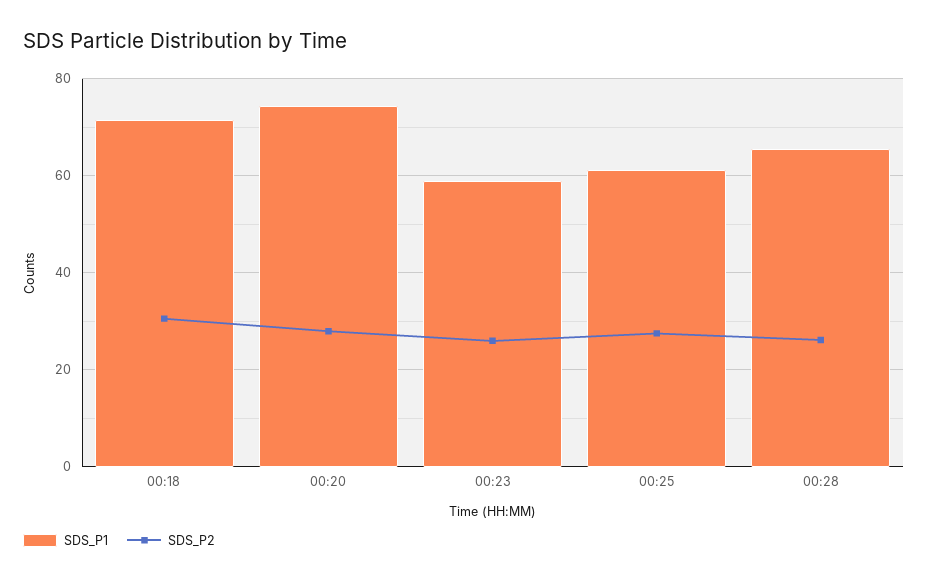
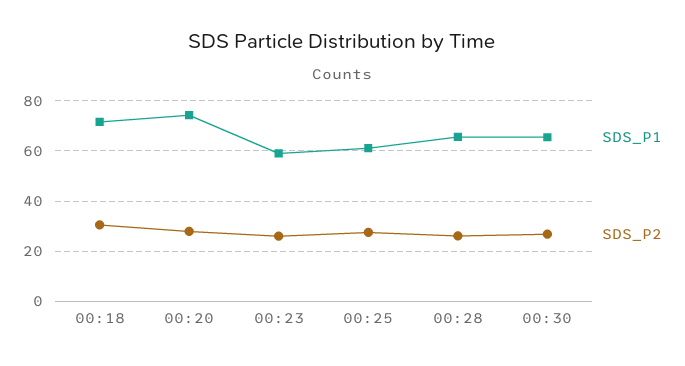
SDS_P1, 00:30: none -> 65
SDS_P2, 00:30: none -> 27.5

